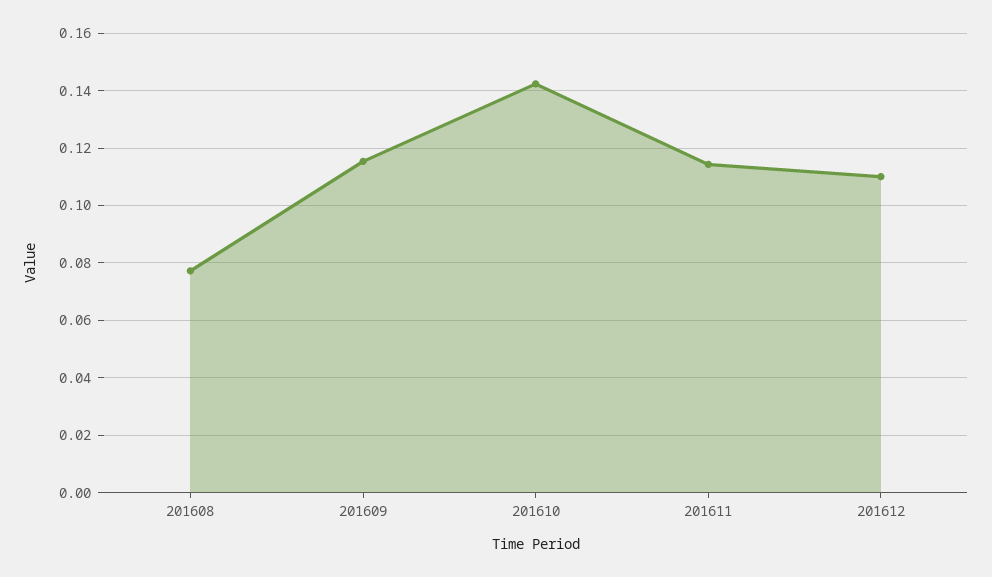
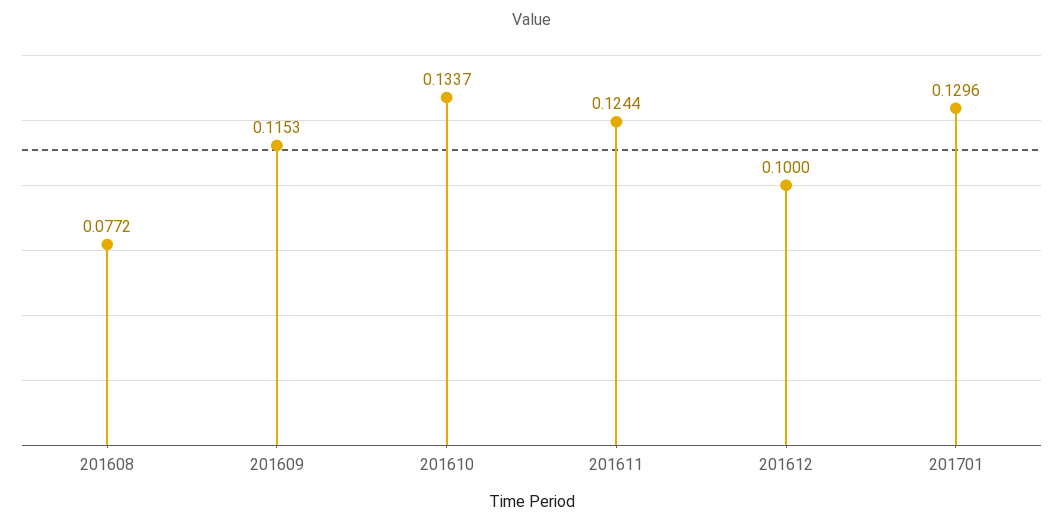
201610: 0.1425 -> 0.1337
201611: 0.115 -> 0.1244
201612: 0.11 -> 0.1
201701: none -> 0.1296

